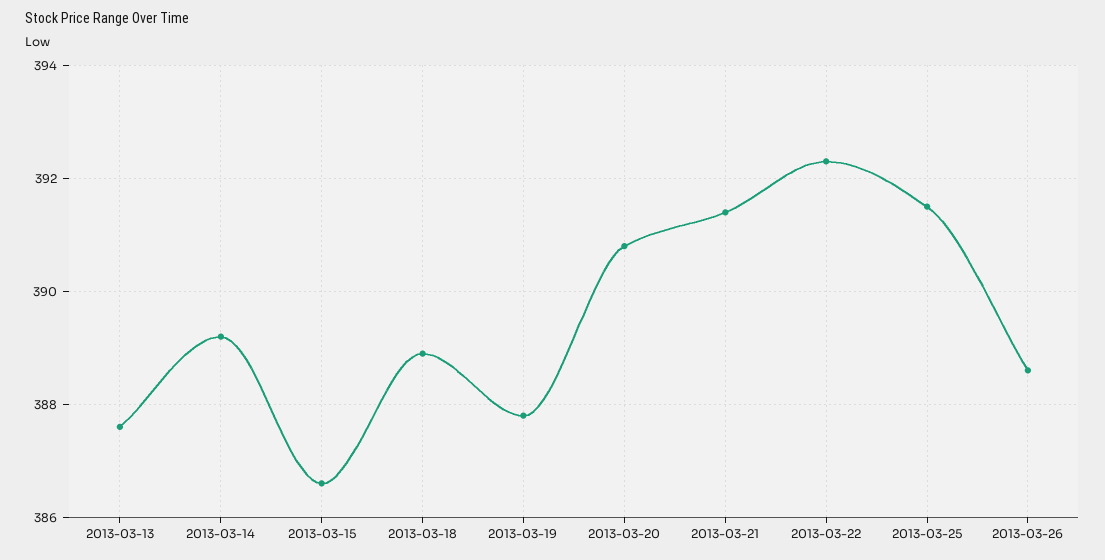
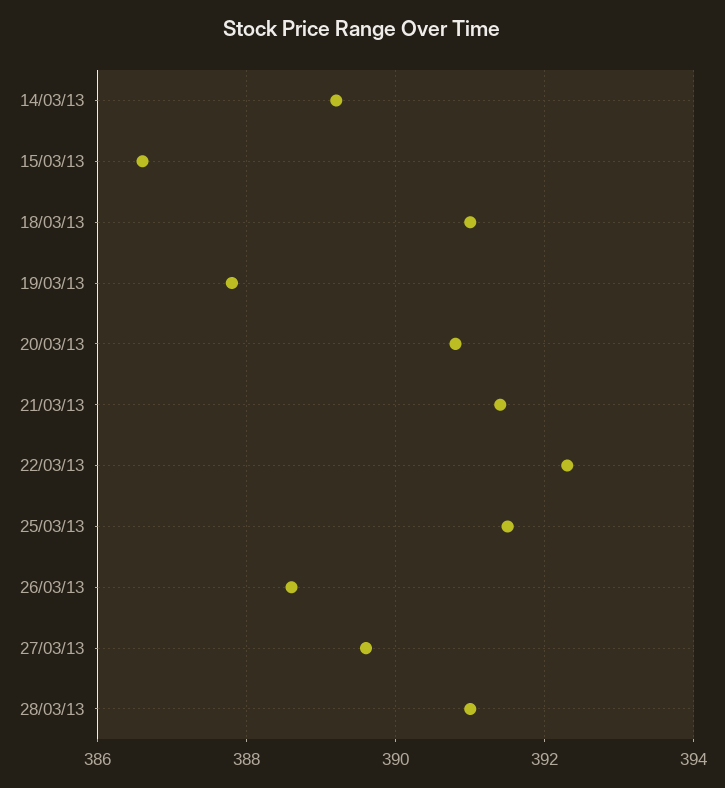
2013-03-13: 387.5 -> none
2013-03-18: 389 -> 391
27/03/13: none -> 389.5
28/03/13: none -> 391

